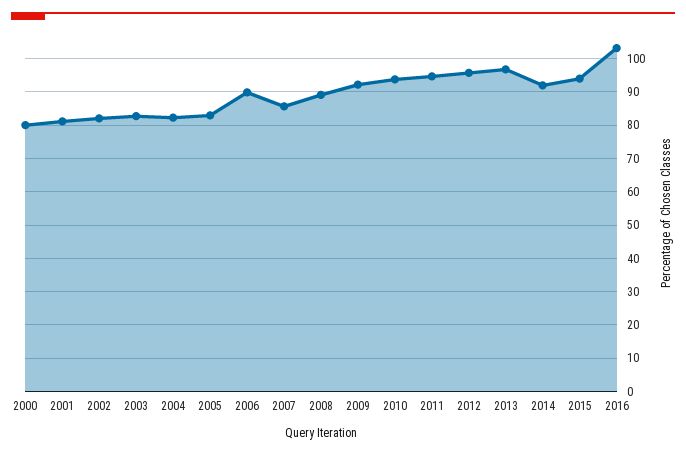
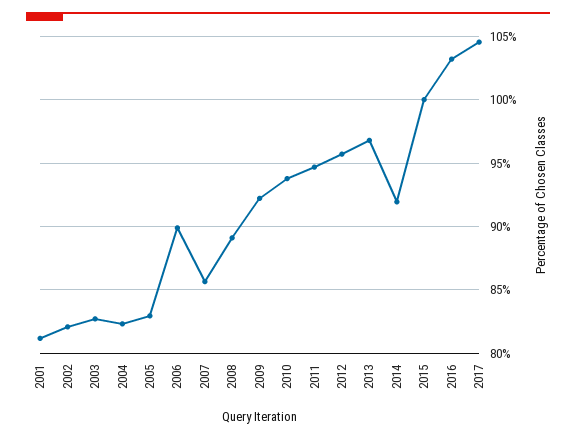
2000: 80 -> none
2015: 94 -> 100
2017: none -> 104.5

